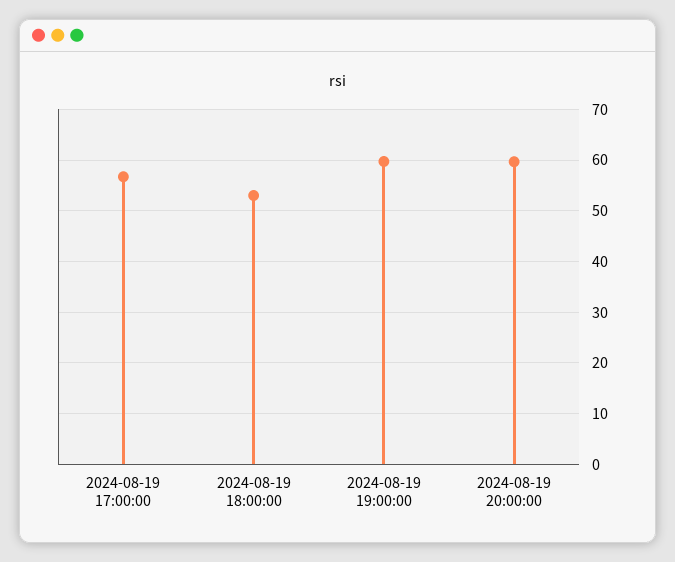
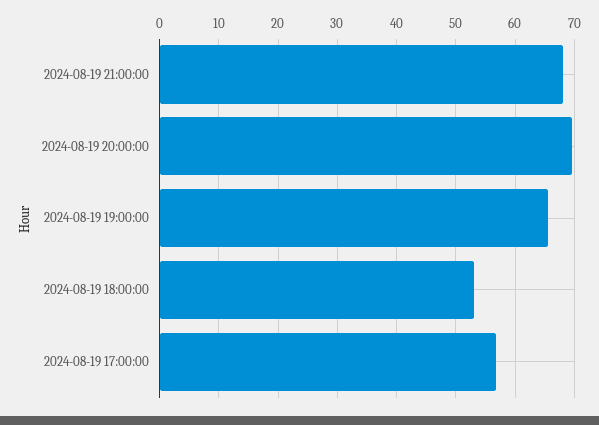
2024-08-19 19:00:00: 60 -> 66
2024-08-19 20:00:00: 60 -> 70
2024-08-19 21:00:00: none -> 68

